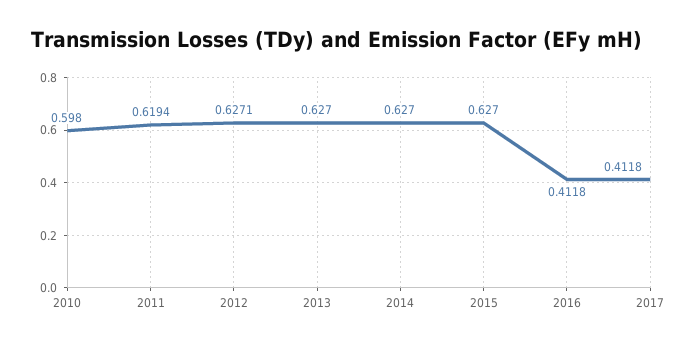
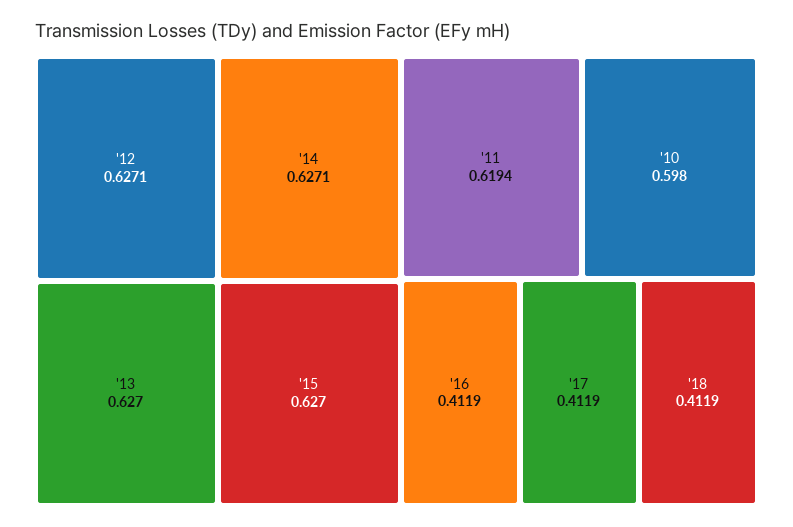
2014: 0.627 -> 0.6271
2016: 0.4118 -> 0.4119
2017: 0.4118 -> 0.4119
'18: none -> 0.4119

